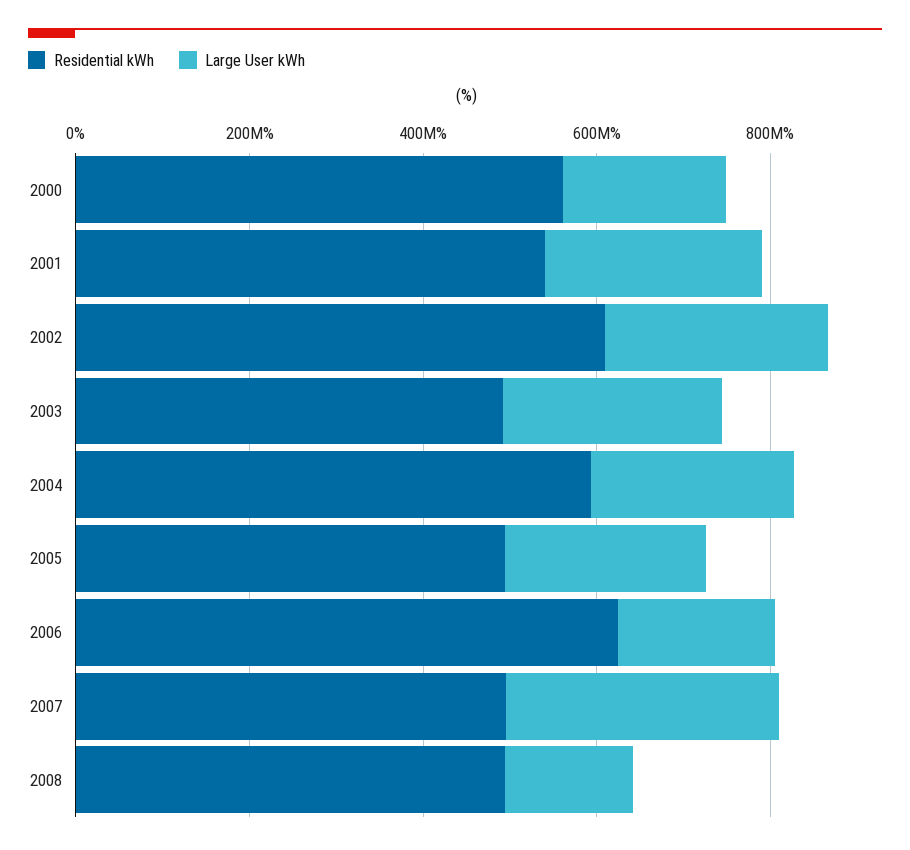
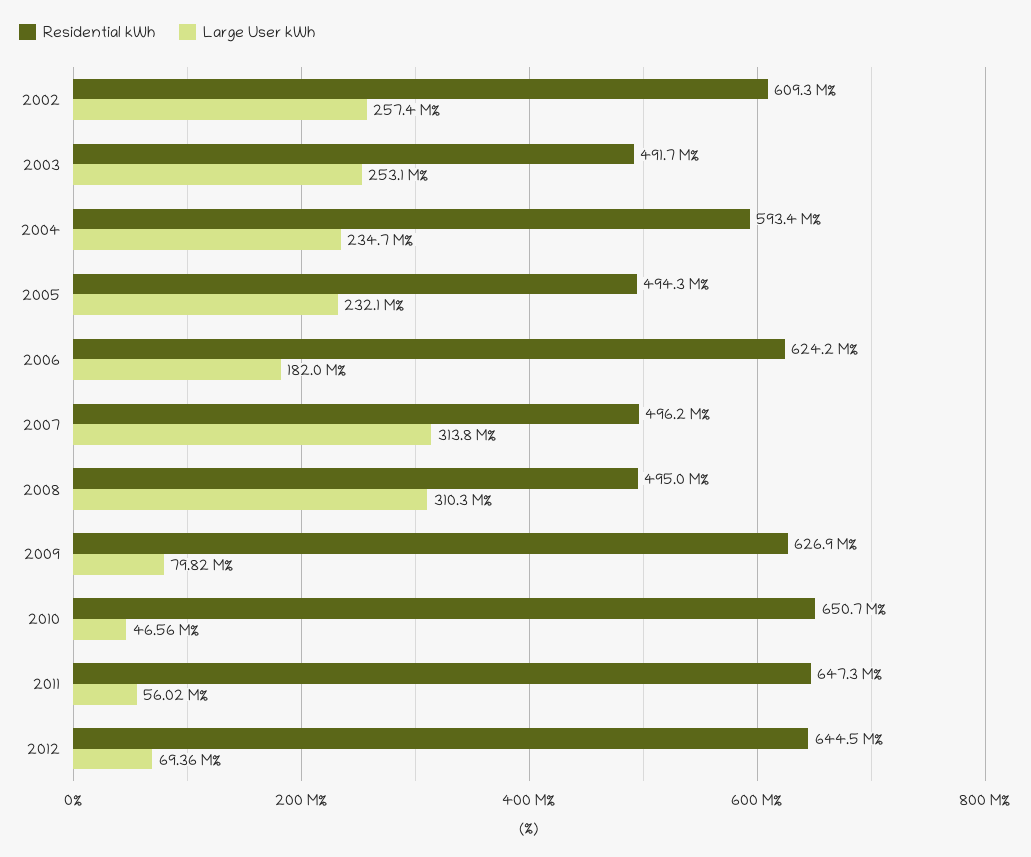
Residential kWh, 2000: 550000000 -> none
Large User kWh, 2000: 200000000 -> none
Residential kWh, 2001: 550000000 -> none
Large User kWh, 2001: 250000000 -> none
Large User kWh, 2008: 150000000 -> 310300000
Residential kWh, 2009: none -> 626900000
Large User kWh, 2009: none -> 79820000
Residential kWh, 2010: none -> 650700000
Large User kWh, 2010: none -> 46560000
Residential kWh, 2011: none -> 647300000
Large User kWh, 2011: none -> 56020000
Residential kWh, 2012: none -> 644500000
Large User kWh, 2012: none -> 69360000

